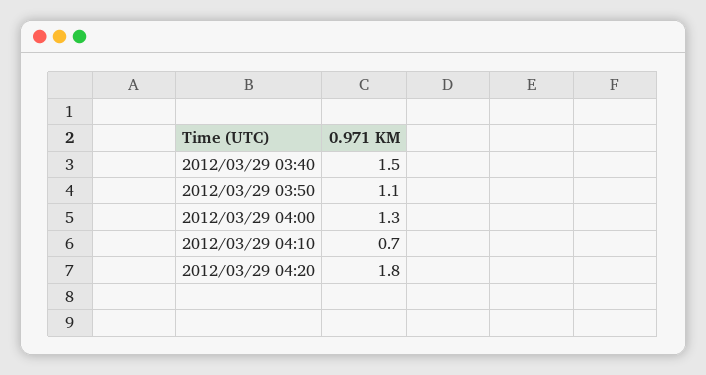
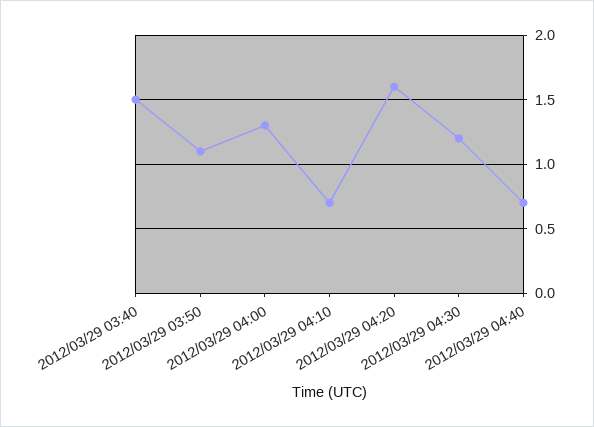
2012/03/29 04:20: 1.8 -> 1.6
2012/03/29 04:30: none -> 1.2
2012/03/29 04:40: none -> 0.7

